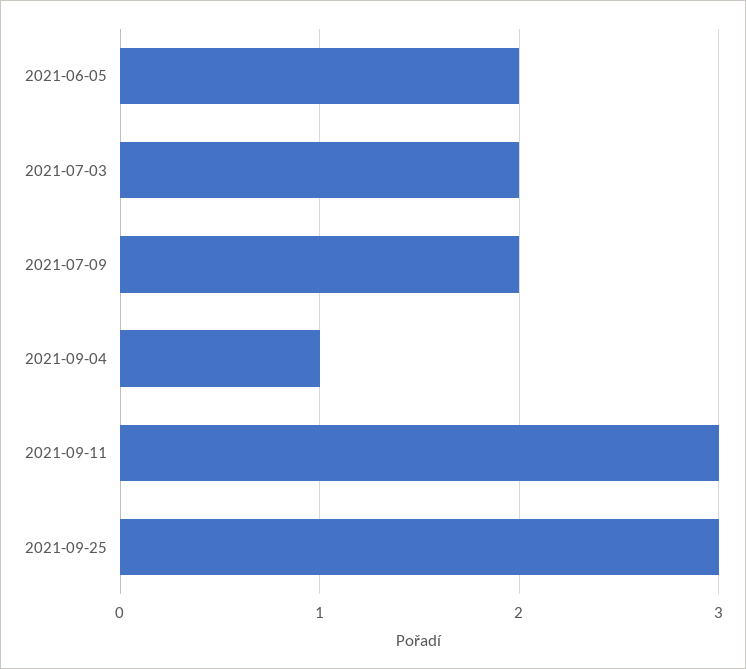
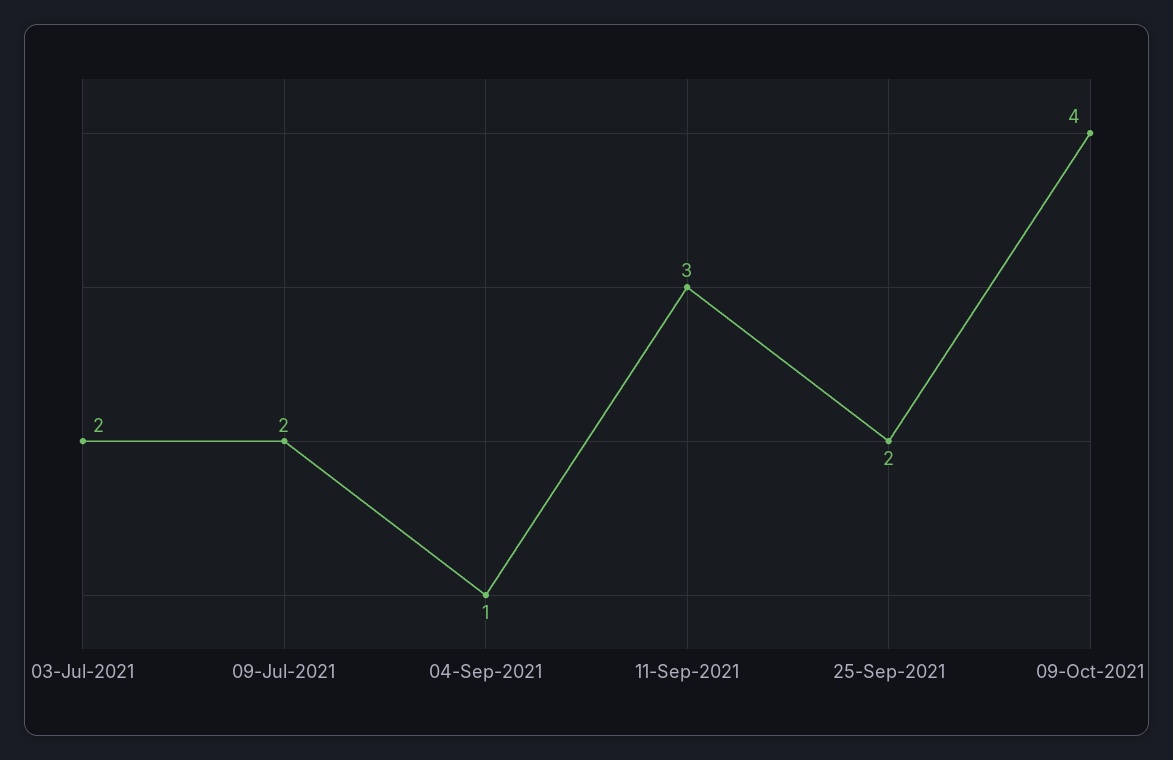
2021-06-05: 2 -> none
2021-09-25: 3 -> 2
09-Oct-2021: none -> 4

